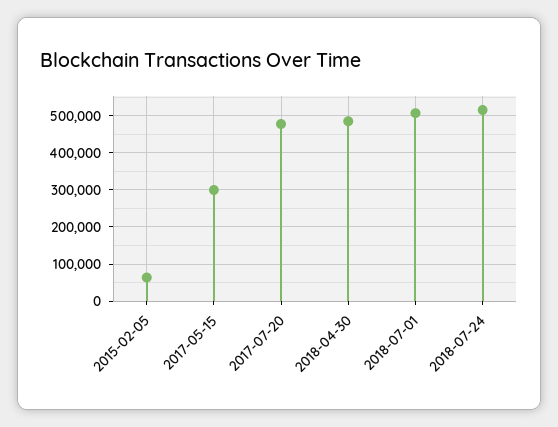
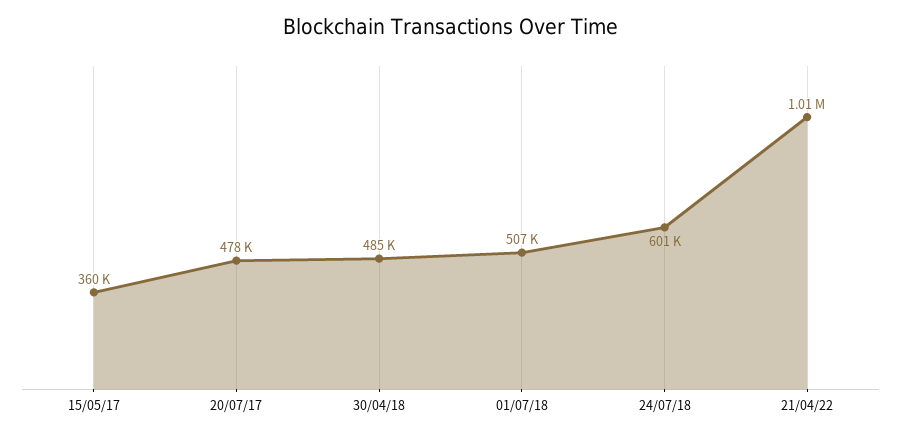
2015-02-05: 60000 -> none
2017-05-15: 300000 -> 360000
2018-07-24: 520000 -> 601000
21/04/22: none -> 1010000

